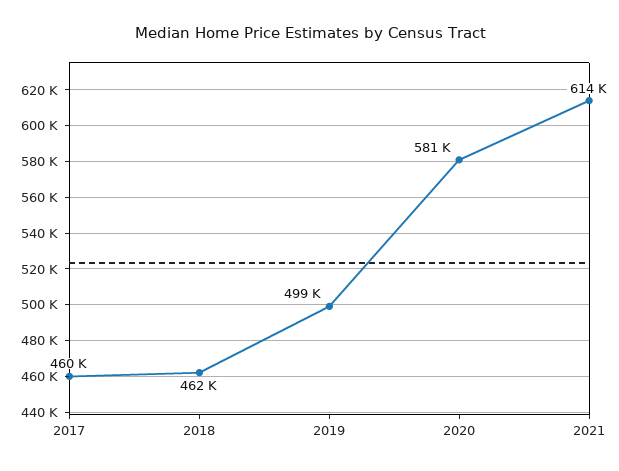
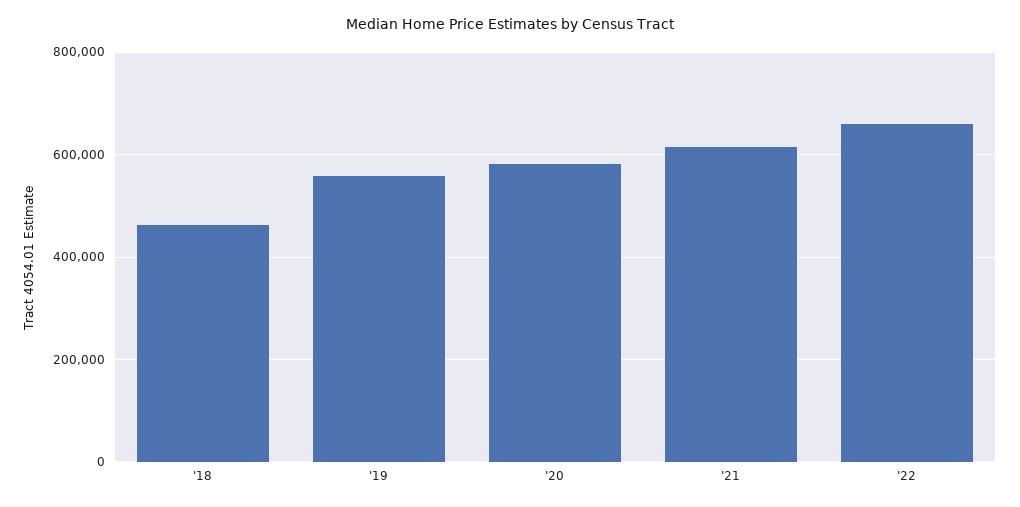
2017: 460000 -> none
2019: 499000 -> 560000
'22: none -> 660000

